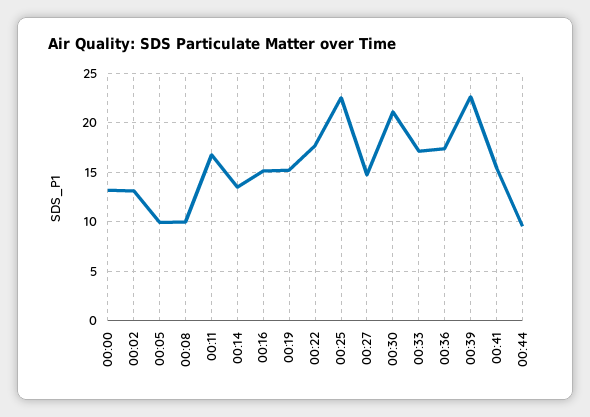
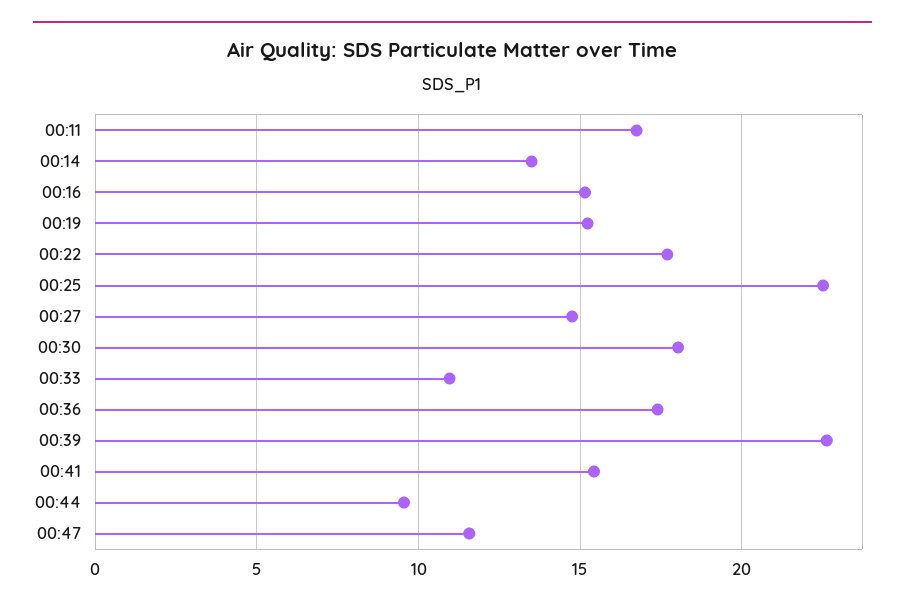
00:00: 13 -> none
00:02: 13 -> none
00:05: 10 -> none
00:08: 10 -> none
00:30: 21 -> 18
00:33: 17 -> 11
00:47: none -> 11.5

